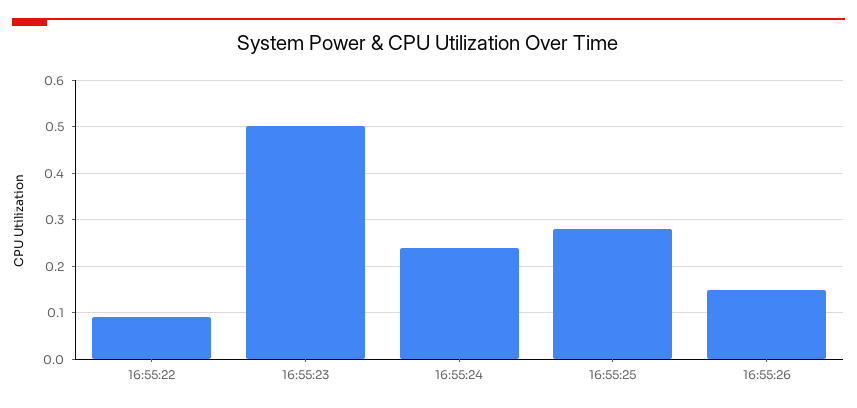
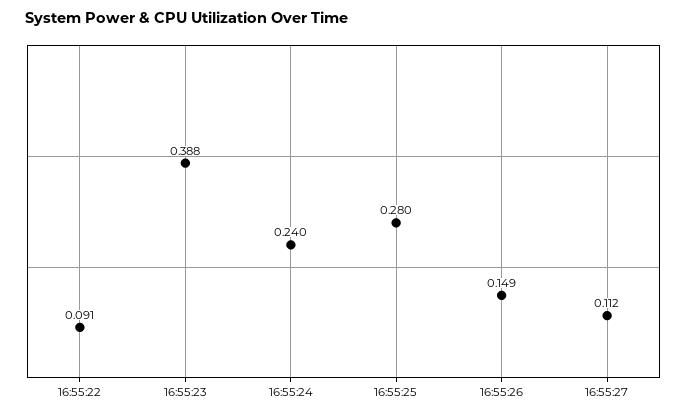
16:55:23: 0.5 -> 0.388
16:55:27: none -> 0.112

